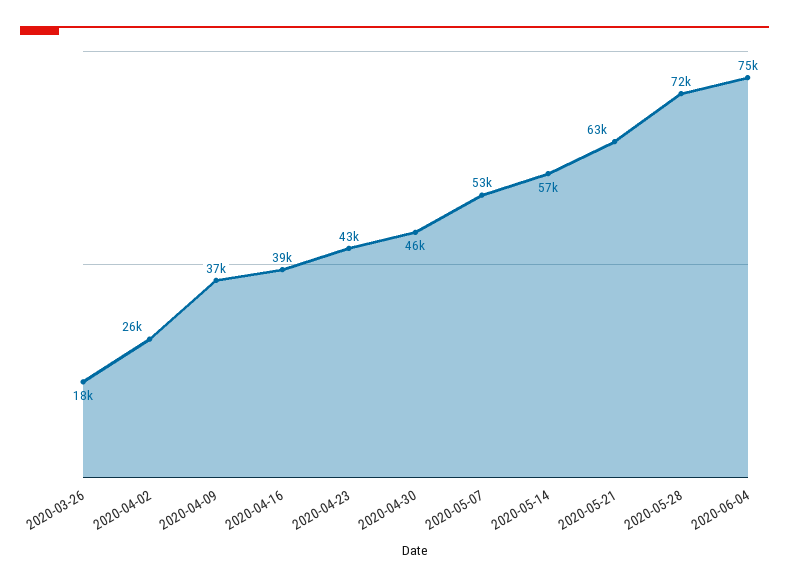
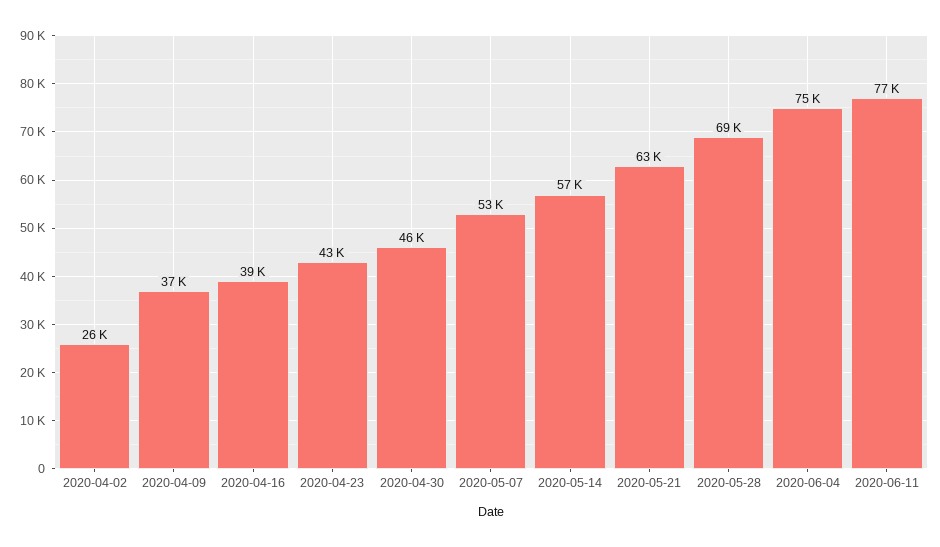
2020-03-26: 18000 -> none
2020-05-28: 72000 -> 69000
2020-06-11: none -> 77000

